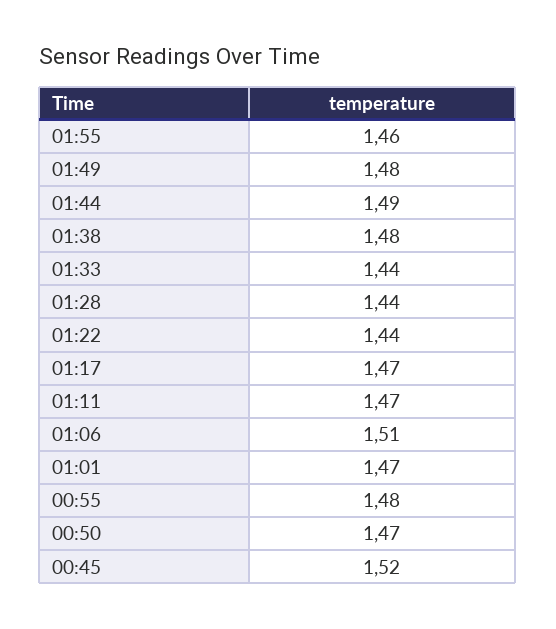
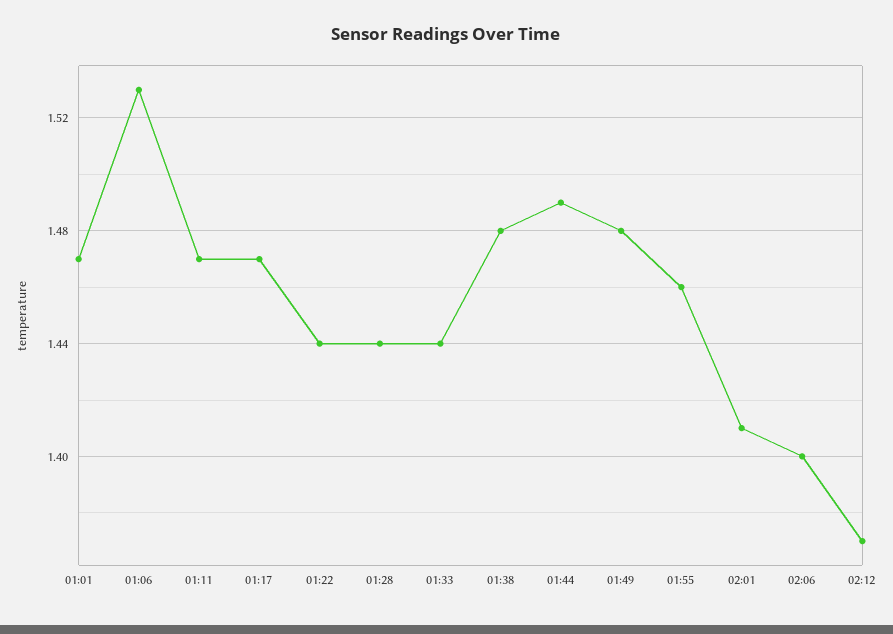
01:06: 1.51 -> 1.53
00:55: 1.48 -> none
00:50: 1.47 -> none
00:45: 1.52 -> none
02:01: none -> 1.41
02:06: none -> 1.4
02:12: none -> 1.37

